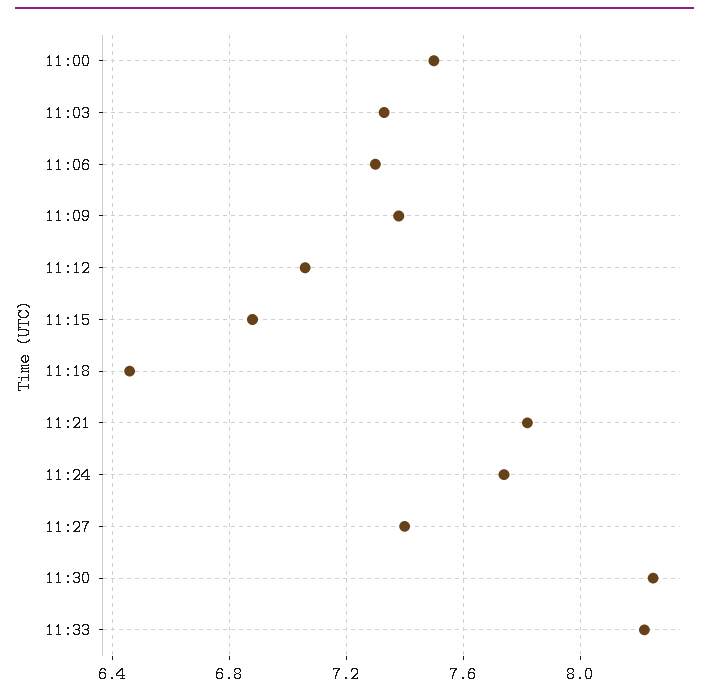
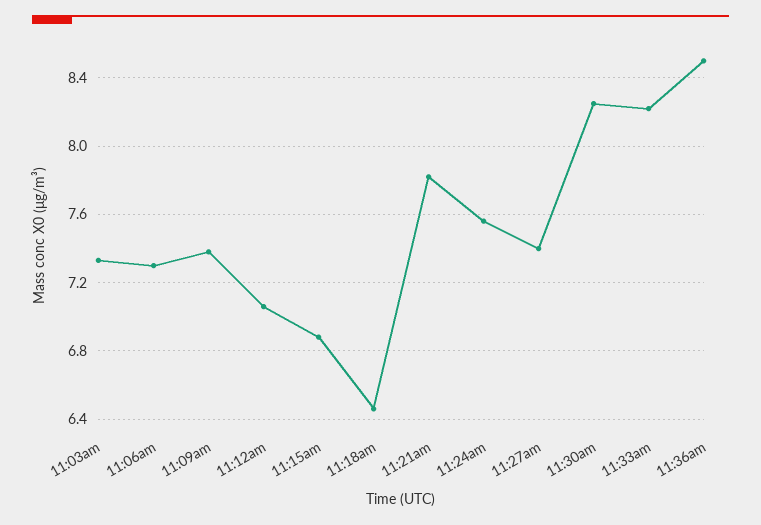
11:00: 7.5 -> none
11:24: 7.75 -> 7.55
11:36am: none -> 8.5

